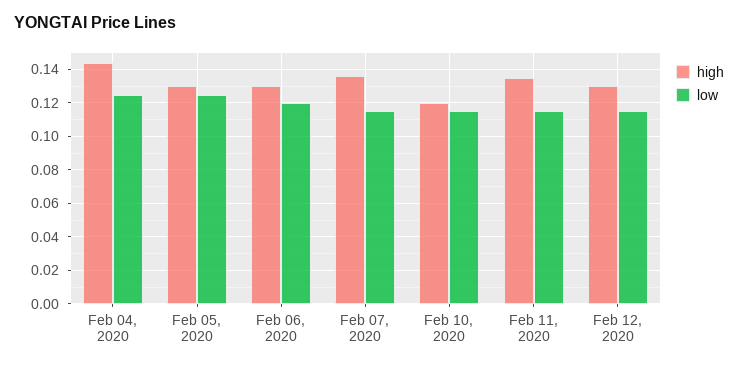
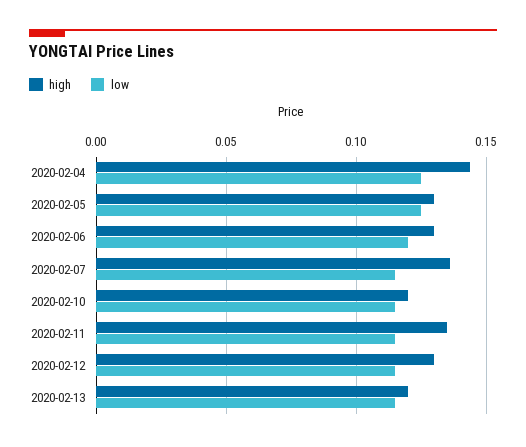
high, 2020-02-13: none -> 0.12
low, 2020-02-13: none -> 0.115

